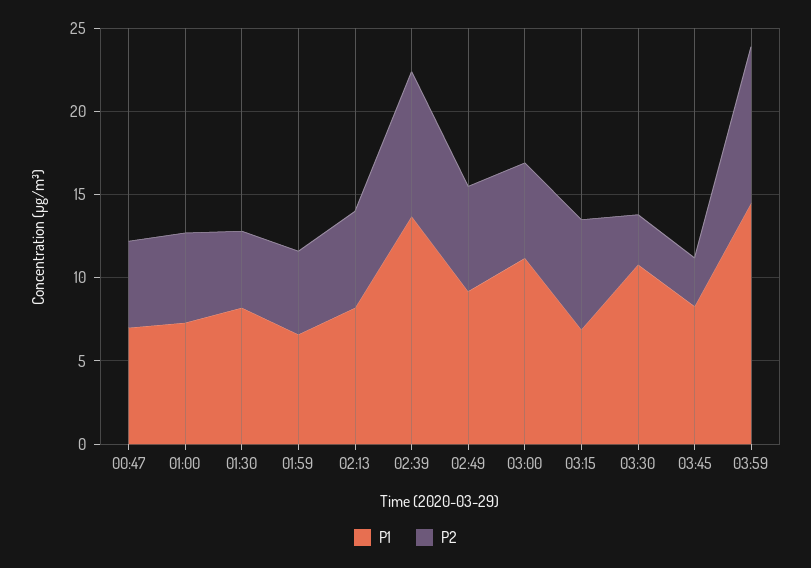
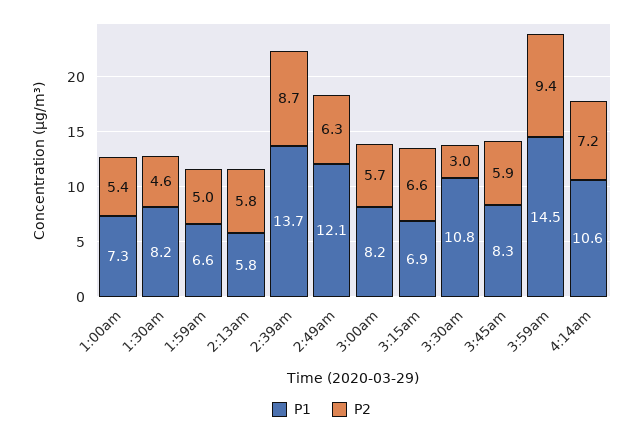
P1, 00:47: 7 -> none
P2, 00:47: 5 -> none
P1, 02:13: 8 -> 5.8
P1, 02:49: 9 -> 12.1
P1, 03:00: 11 -> 8.2
P2, 03:45: 3 -> 5.9
P1, 4:14am: none -> 10.6
P2, 4:14am: none -> 7.2

